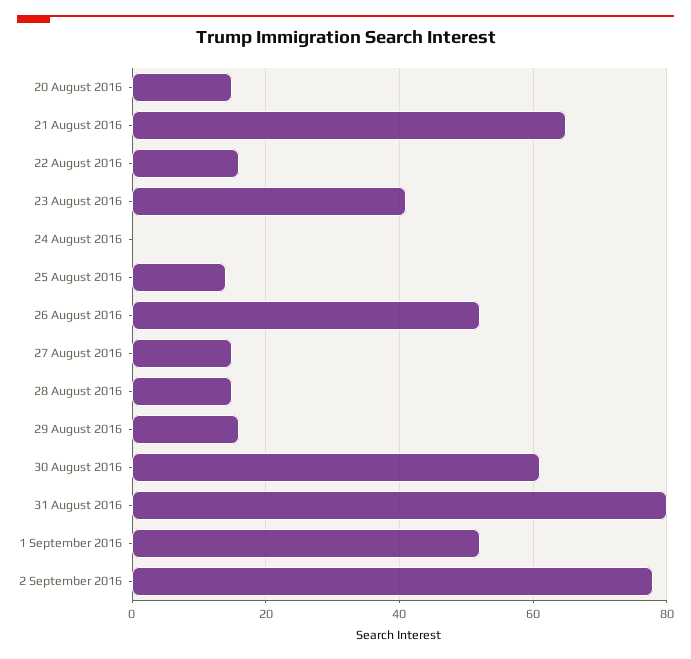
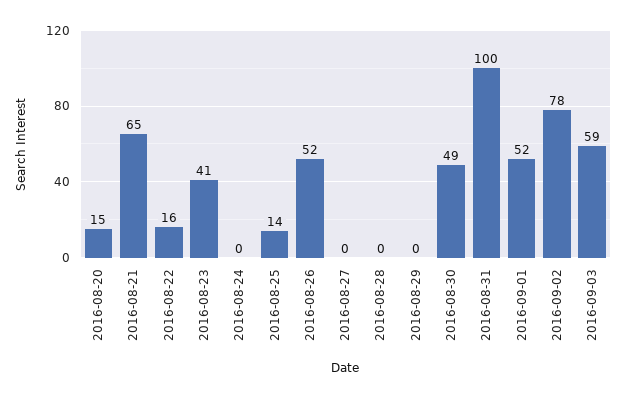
27 August 2016: 15 -> 0
28 August 2016: 15 -> 0
29 August 2016: 15 -> 0
30 August 2016: 60 -> 49
31 August 2016: 80 -> 100
2016-09-03: none -> 59

